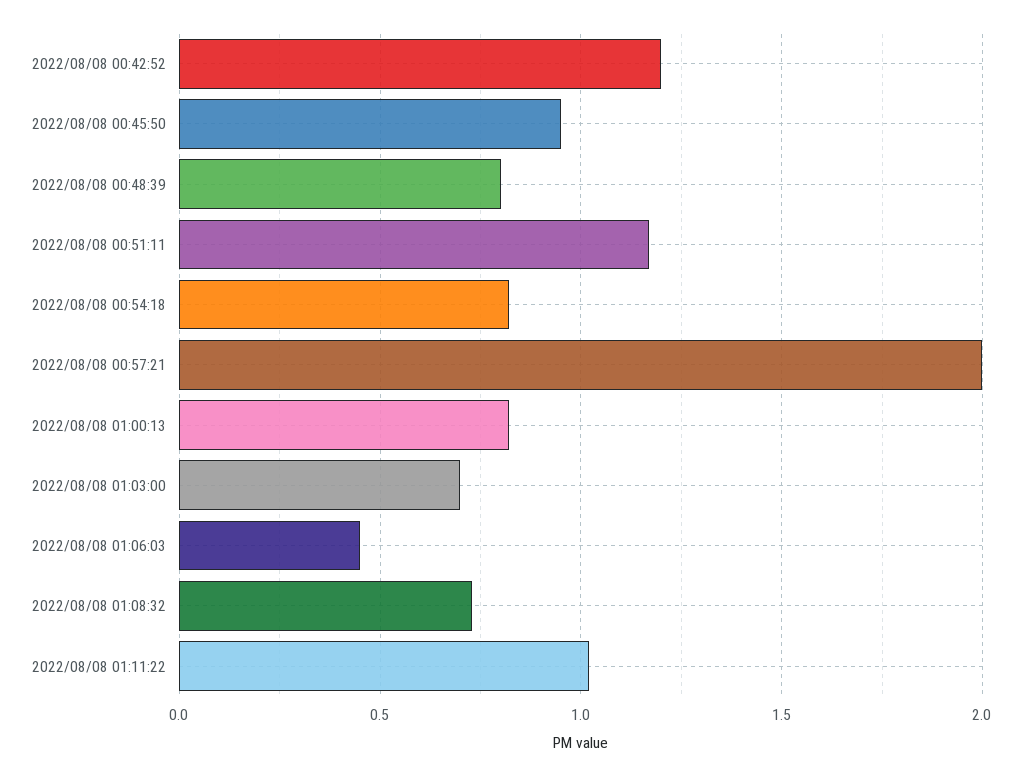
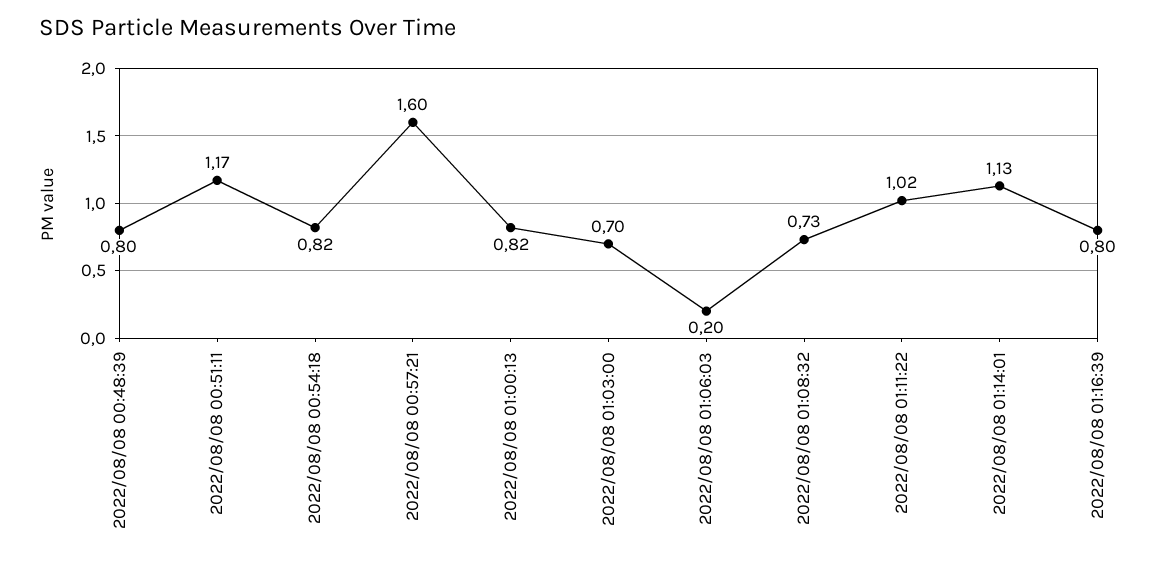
2022/08/08 00:42:52: 1.2 -> none
2022/08/08 00:45:50: 0.95 -> none
2022/08/08 00:57:21: 2 -> 1.6
2022/08/08 01:06:03: 0.45 -> 0.2
2022/08/08 01:14:01: none -> 1.13
2022/08/08 01:16:39: none -> 0.8

